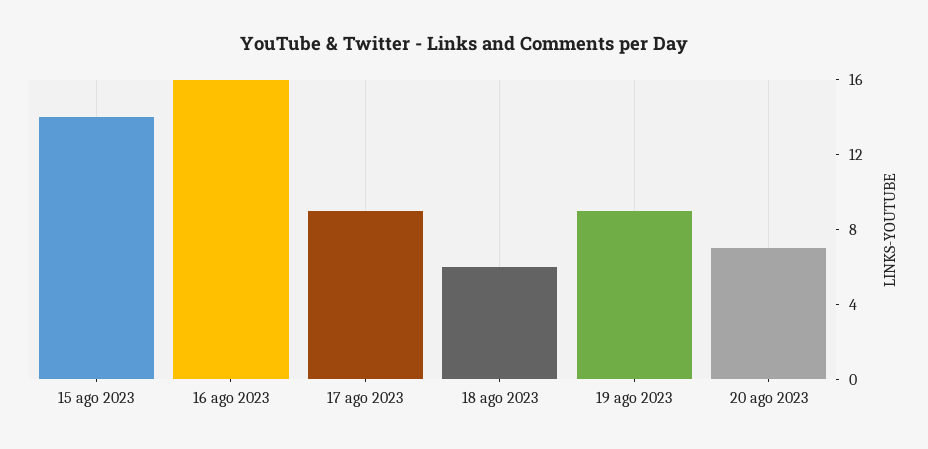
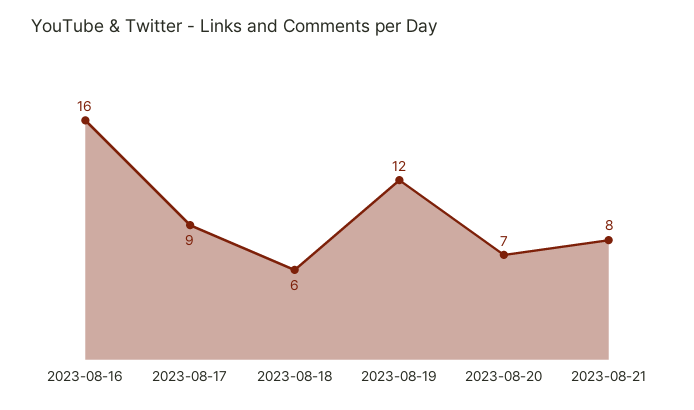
15 ago 2023: 14 -> none
19 ago 2023: 9 -> 12
2023-08-21: none -> 8

